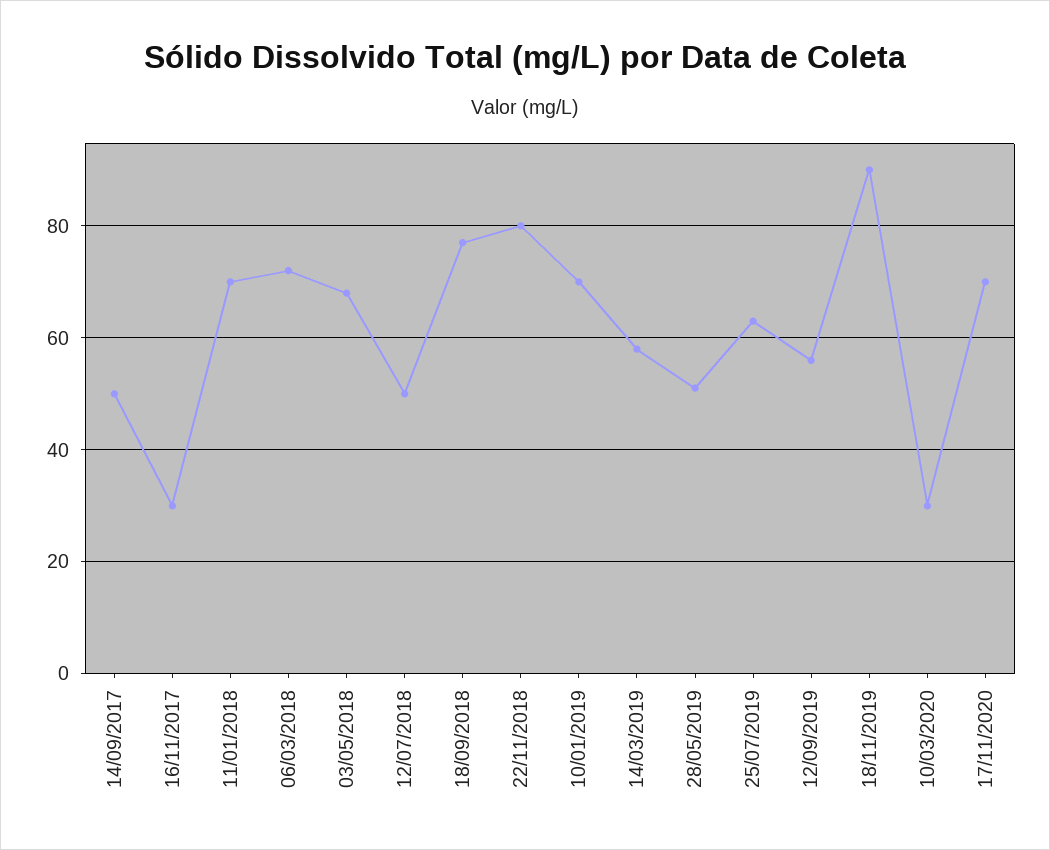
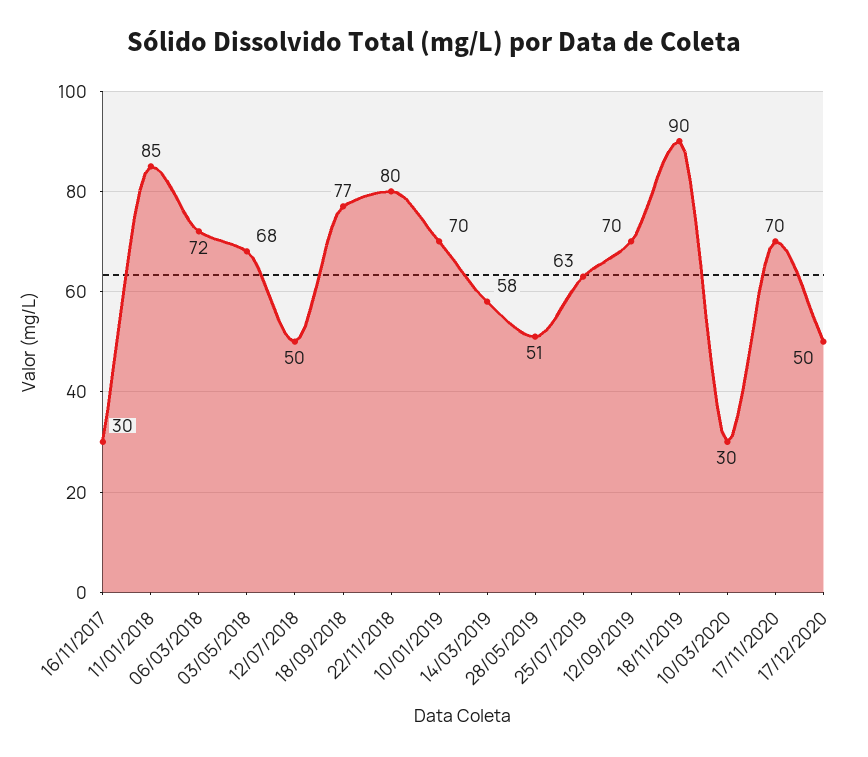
14/09/2017: 50 -> none
11/01/2018: 70 -> 85
12/09/2019: 55 -> 70
17/12/2020: none -> 50

